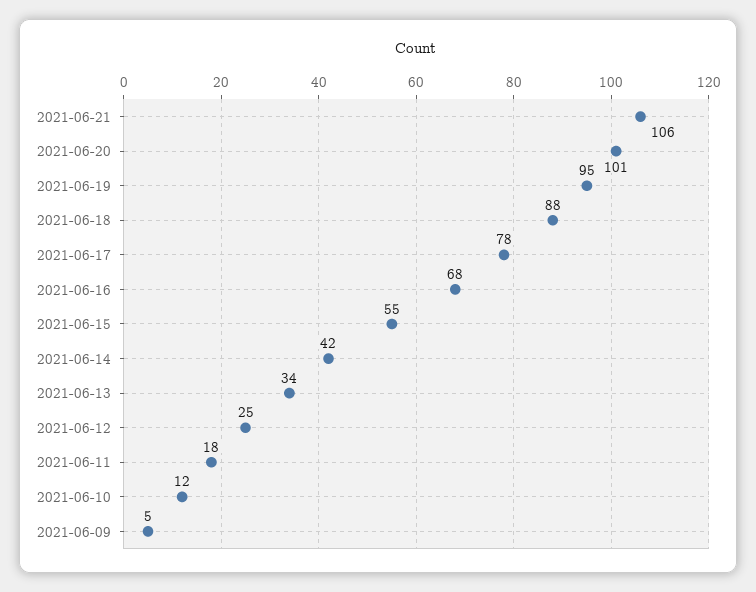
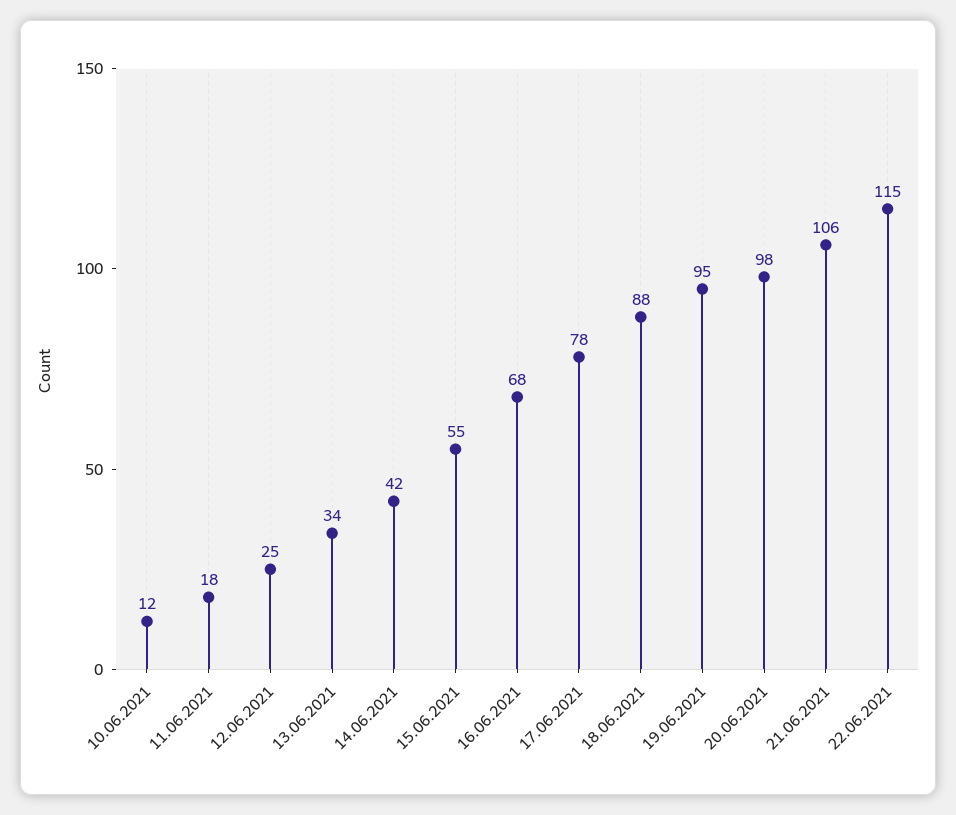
2021-06-20: 101 -> 98
2021-06-09: 5 -> none
22.06.2021: none -> 115

